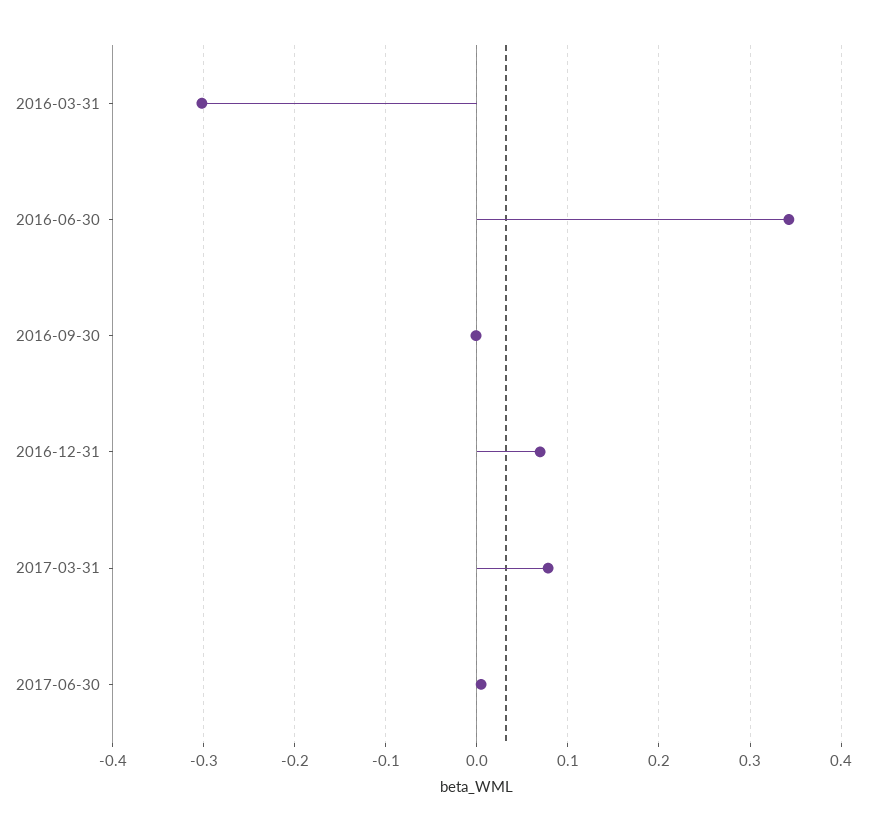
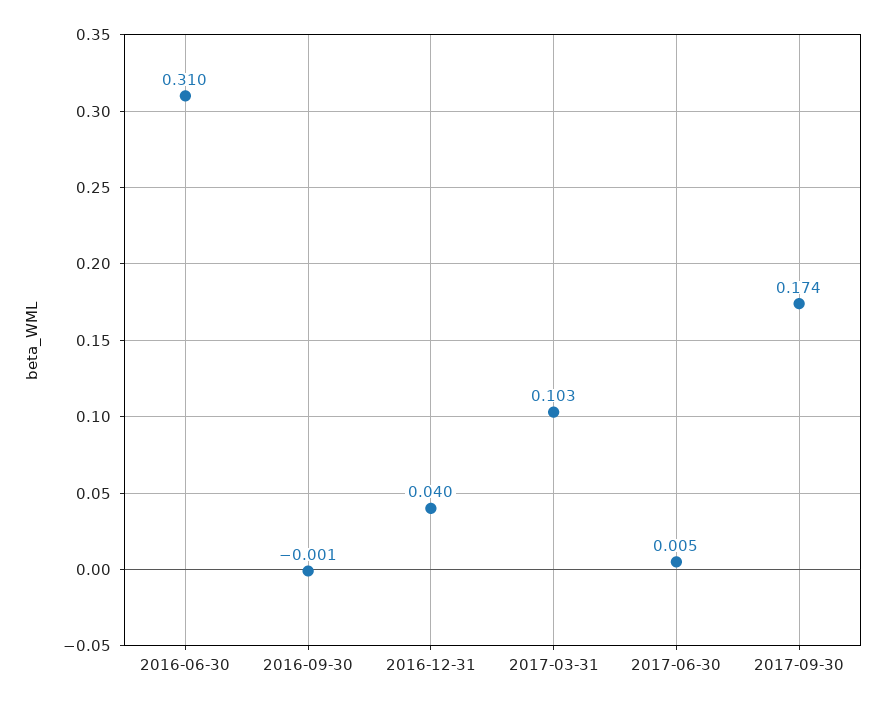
2016-03-31: -0.3 -> none
2016-06-30: 0.34 -> 0.31
2016-12-31: 0.07 -> 0.04
2017-03-31: 0.08 -> 0.103
2017-09-30: none -> 0.174

